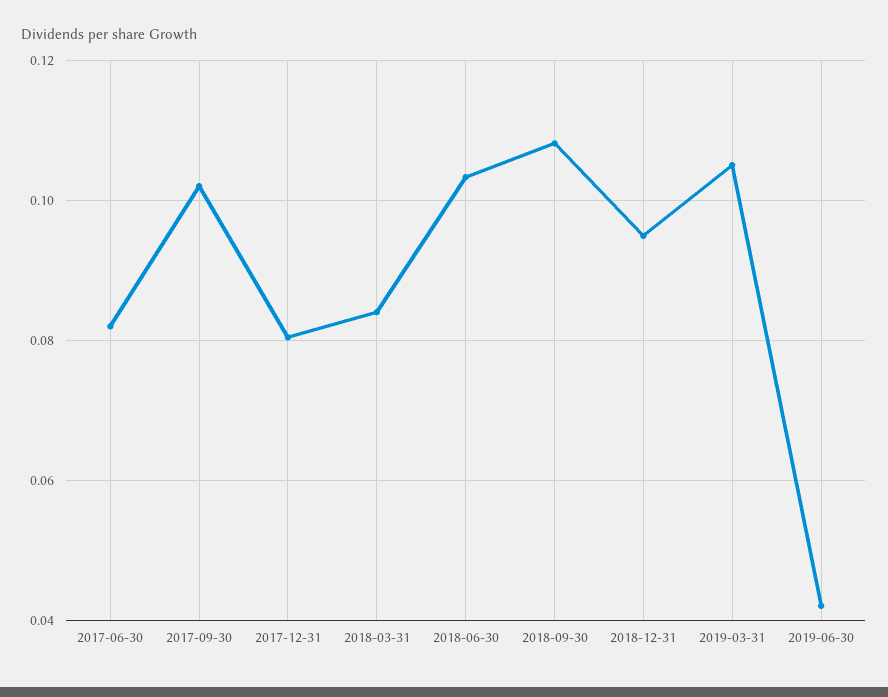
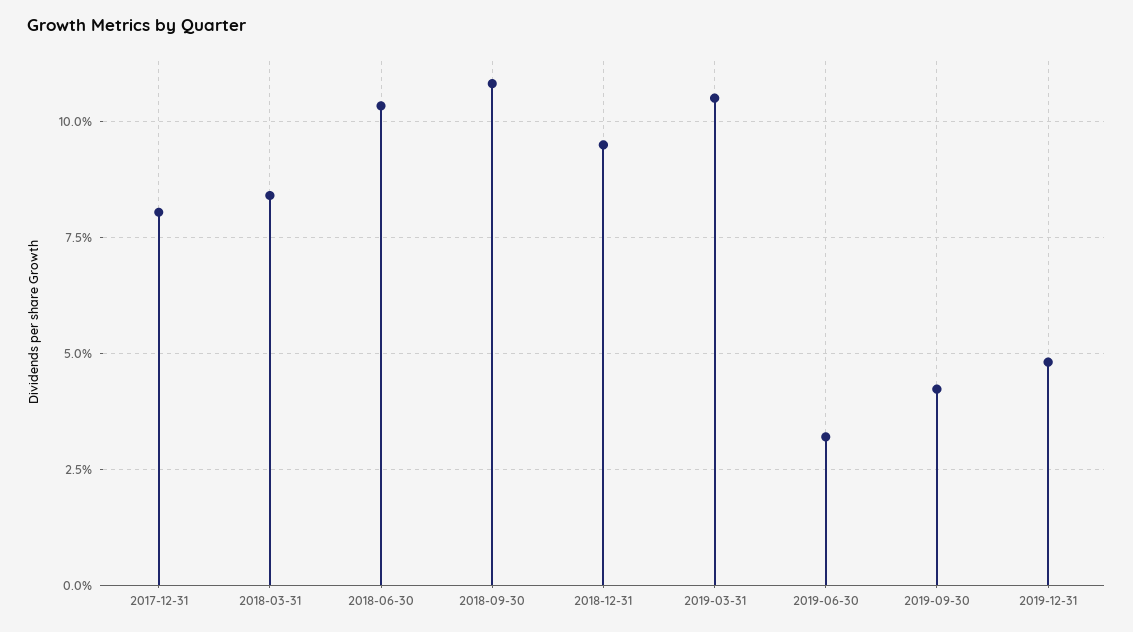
2017-06-30: 0.082 -> none
2017-09-30: 0.102 -> none
2019-06-30: 0.042 -> 0.0325
2019-09-30: none -> 0.0425
2019-12-31: none -> 0.0475

